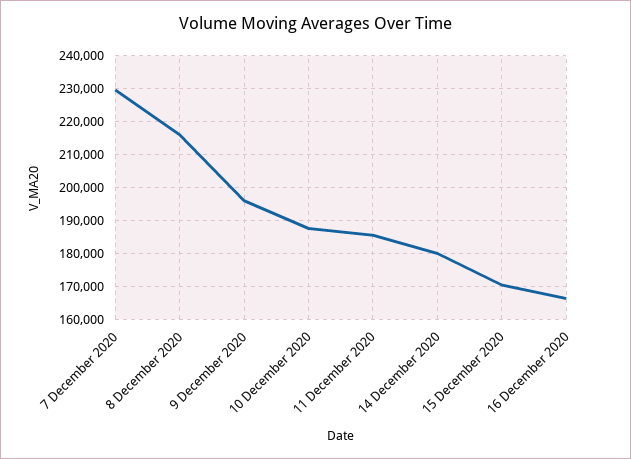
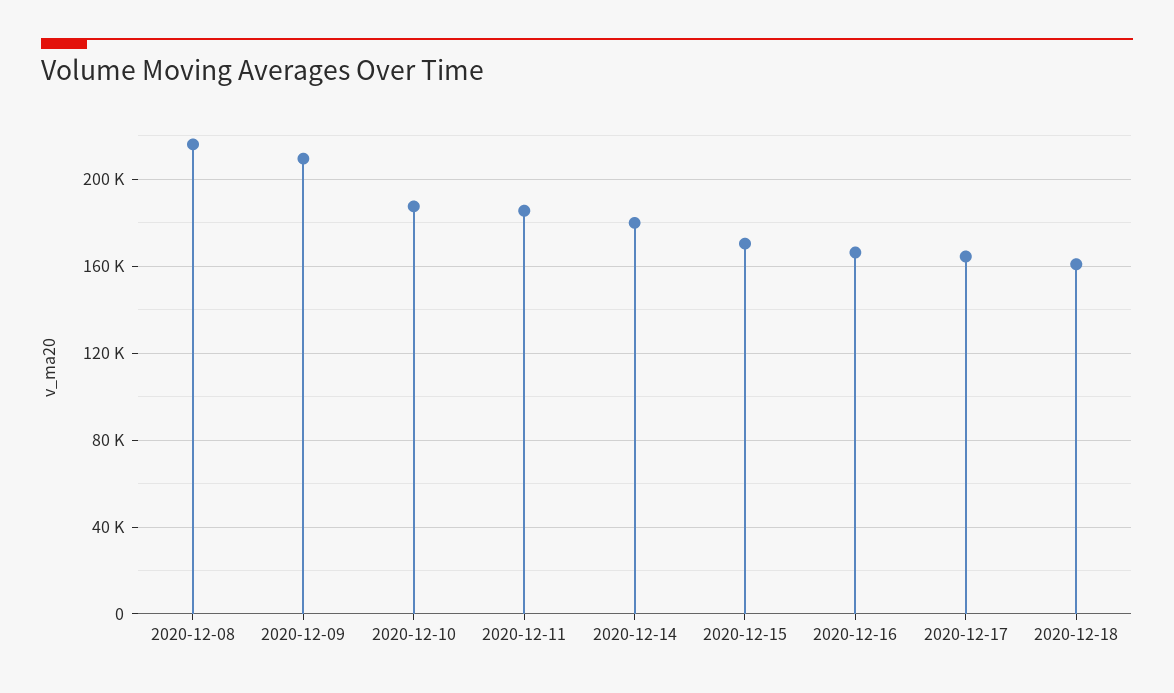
7 December 2020: 230000 -> none
9 December 2020: 196000 -> 210000
2020-12-17: none -> 165000
2020-12-18: none -> 160000

